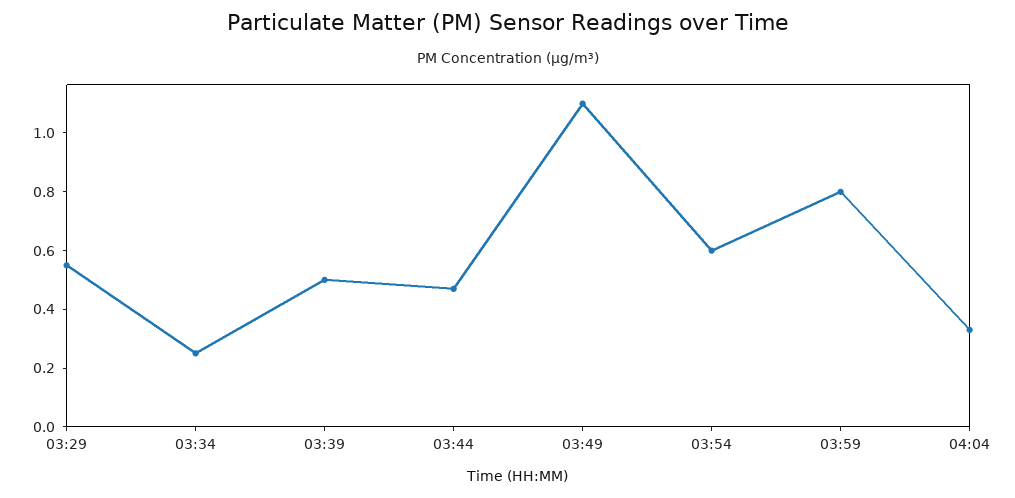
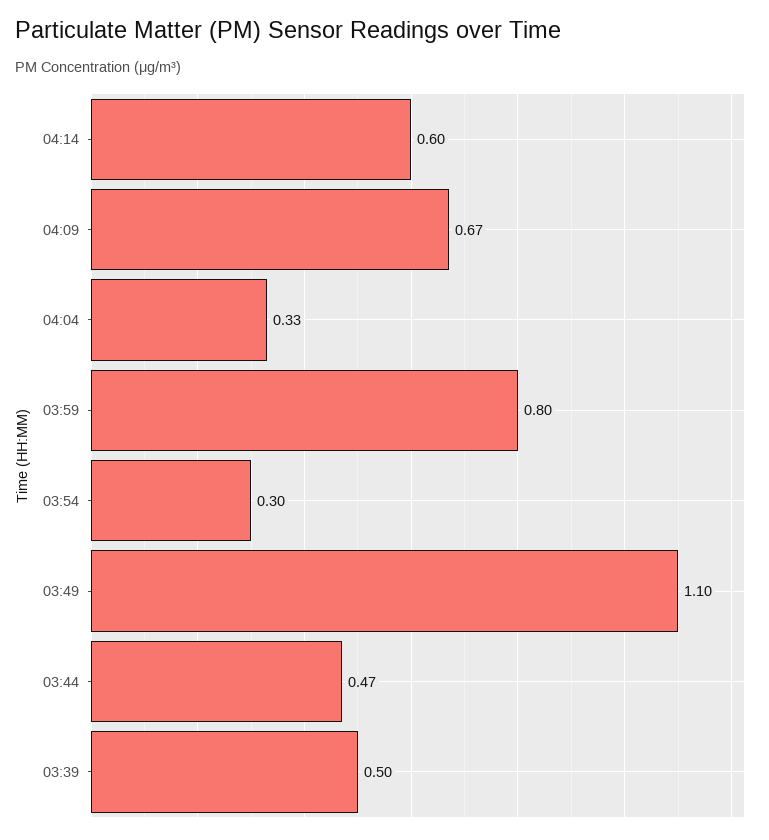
03:29: 0.55 -> none
03:34: 0.25 -> none
03:54: 0.6 -> 0.3
04:14: none -> 0.6
04:09: none -> 0.67

